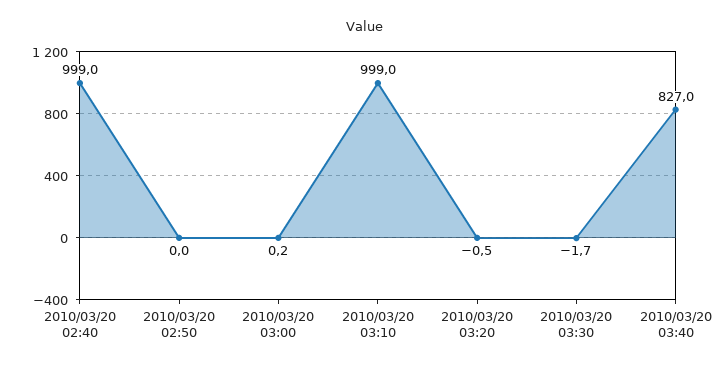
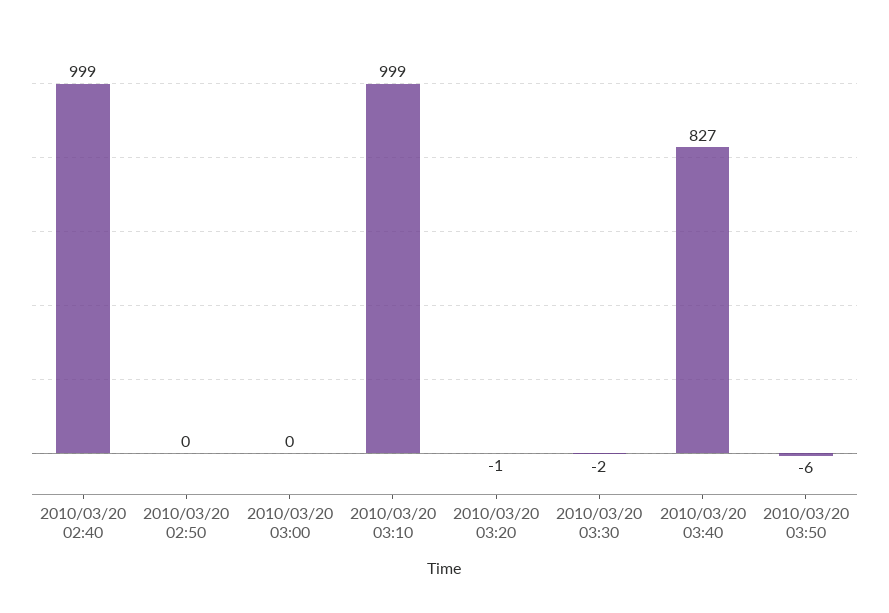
2010/03/20 03:50: none -> -6

